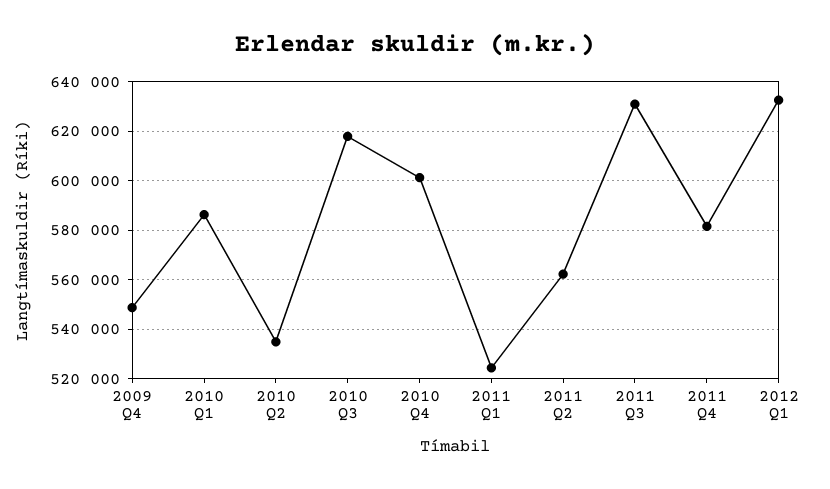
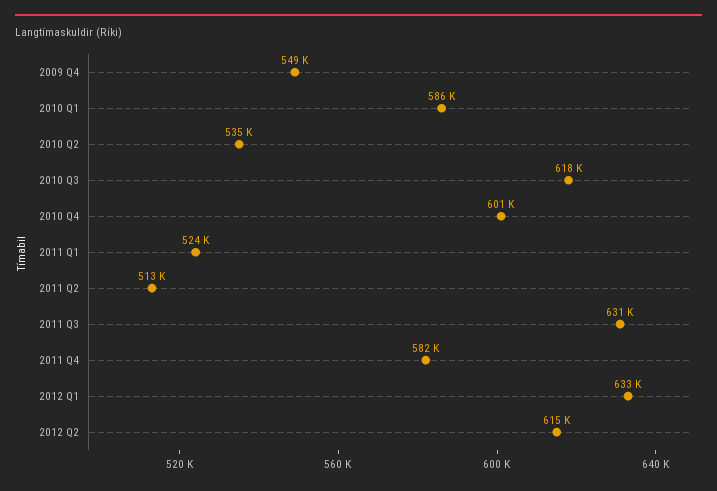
2011 Q2: 562500 -> 513000
2012 Q2: none -> 615000

